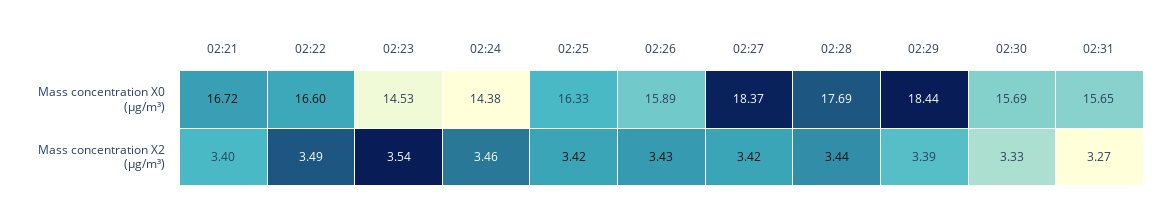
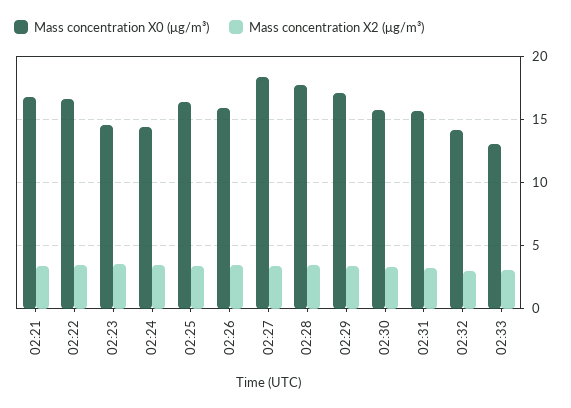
Mass concentration X0 (μg/m³), 02:29: 18.44 -> 17
Mass concentration X0 (μg/m³), 02:32: none -> 14
Mass concentration X2 (μg/m³), 02:32: none -> 3
Mass concentration X0 (μg/m³), 02:33: none -> 13
Mass concentration X2 (μg/m³), 02:33: none -> 3

